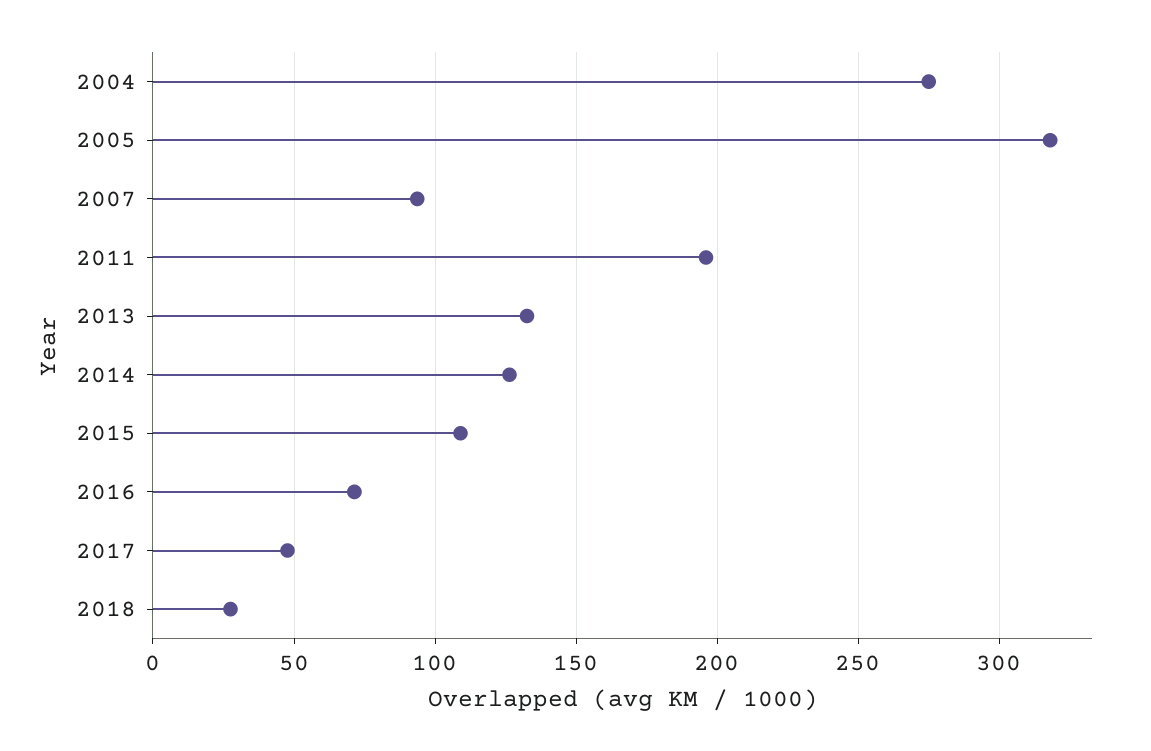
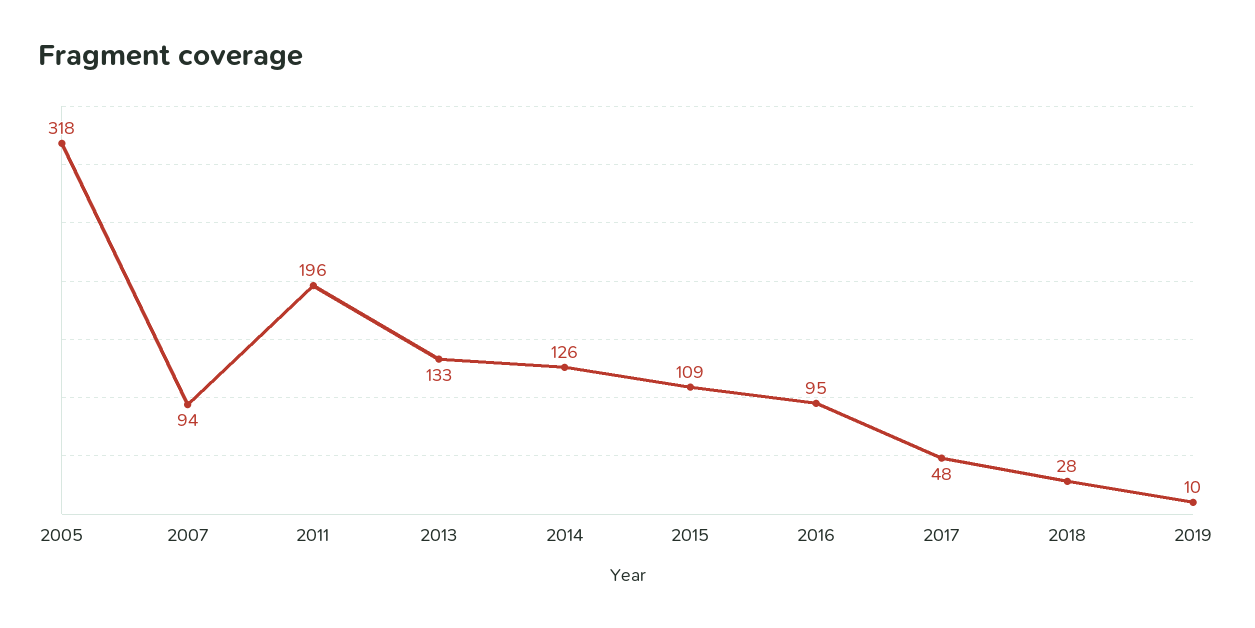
2004: 275 -> none
2016: 70 -> 95
2019: none -> 10

